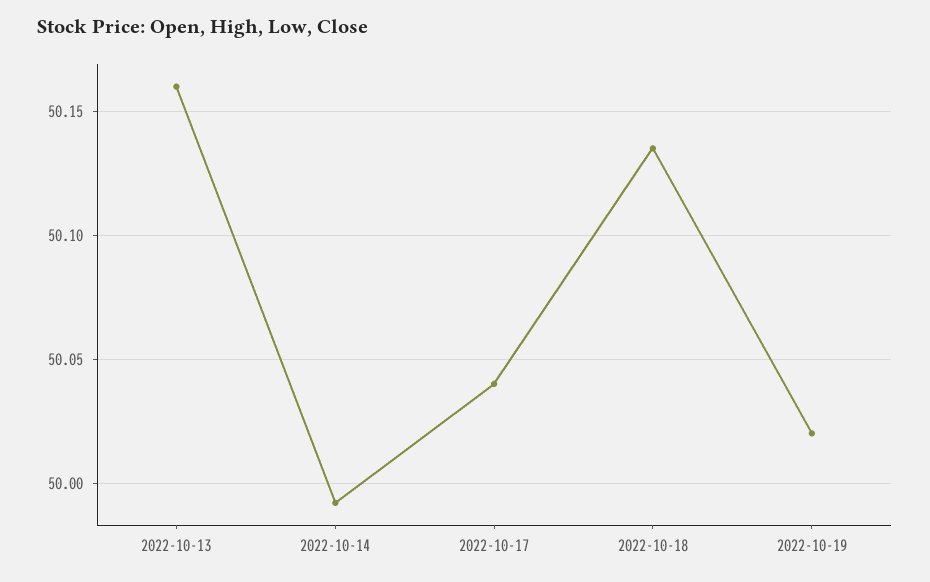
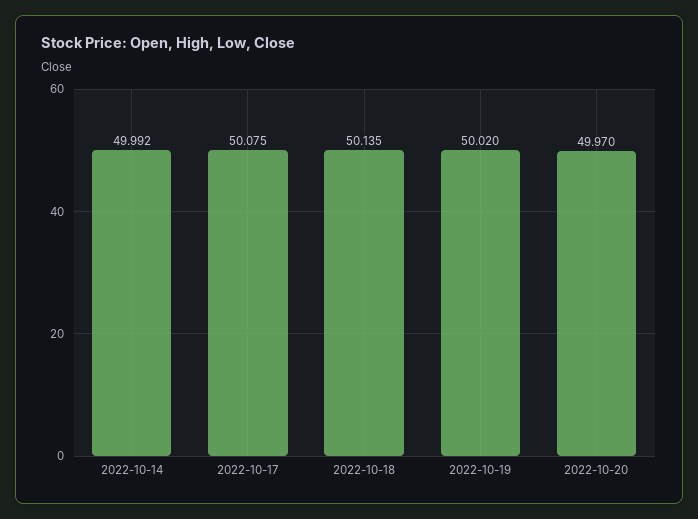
2022-10-13: 50.16 -> none
2022-10-17: 50.04 -> 50.075
2022-10-20: none -> 49.97

